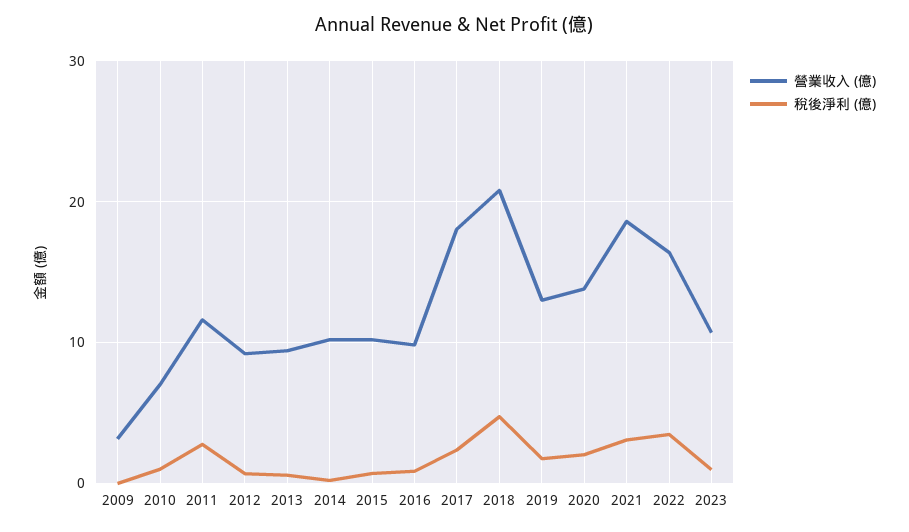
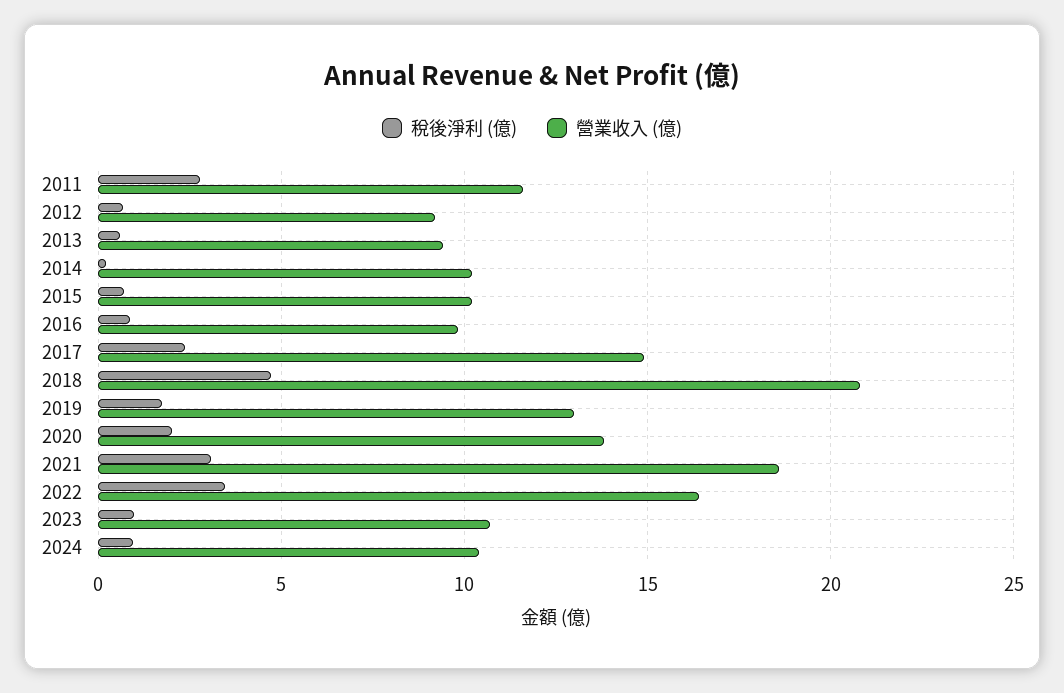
營業收入 (億), 2009: 3 -> none
稅後淨利 (億), 2009: 0 -> none
營業收入 (億), 2010: 7 -> none
稅後淨利 (億), 2010: 1 -> none
營業收入 (億), 2017: 18 -> 15
稅後淨利 (億), 2024: none -> 1
營業收入 (億), 2024: none -> 10.5

